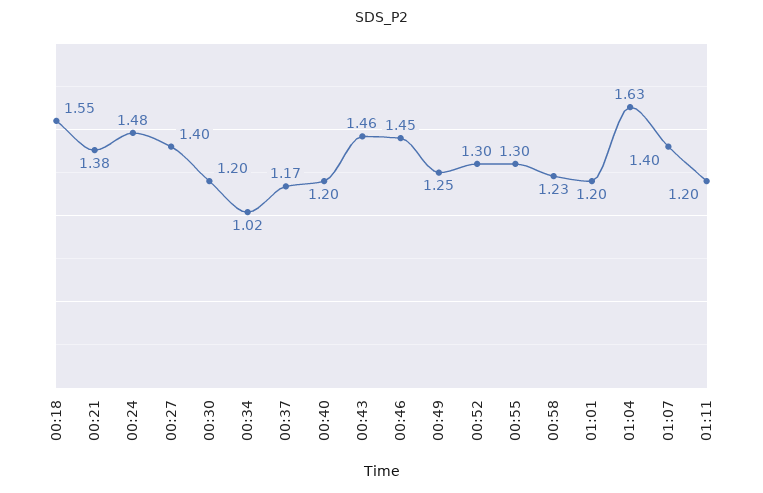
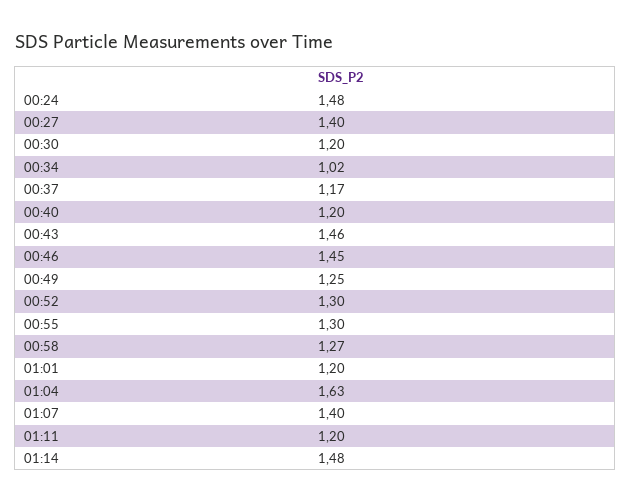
00:18: 1.55 -> none
00:21: 1.38 -> none
00:58: 1.23 -> 1.27
01:14: none -> 1.48

